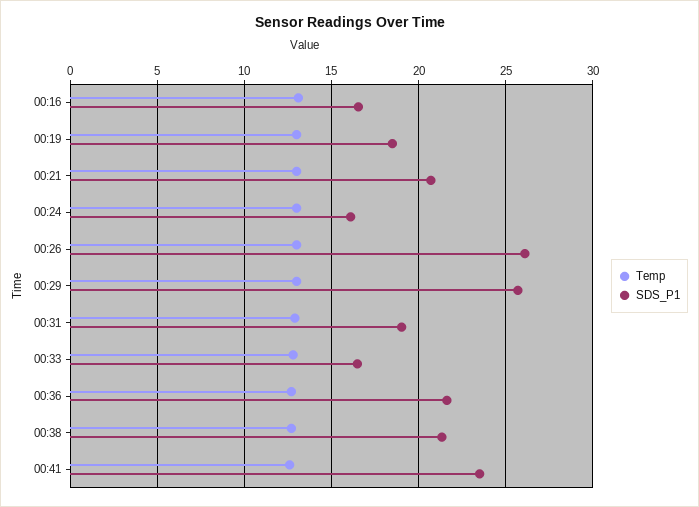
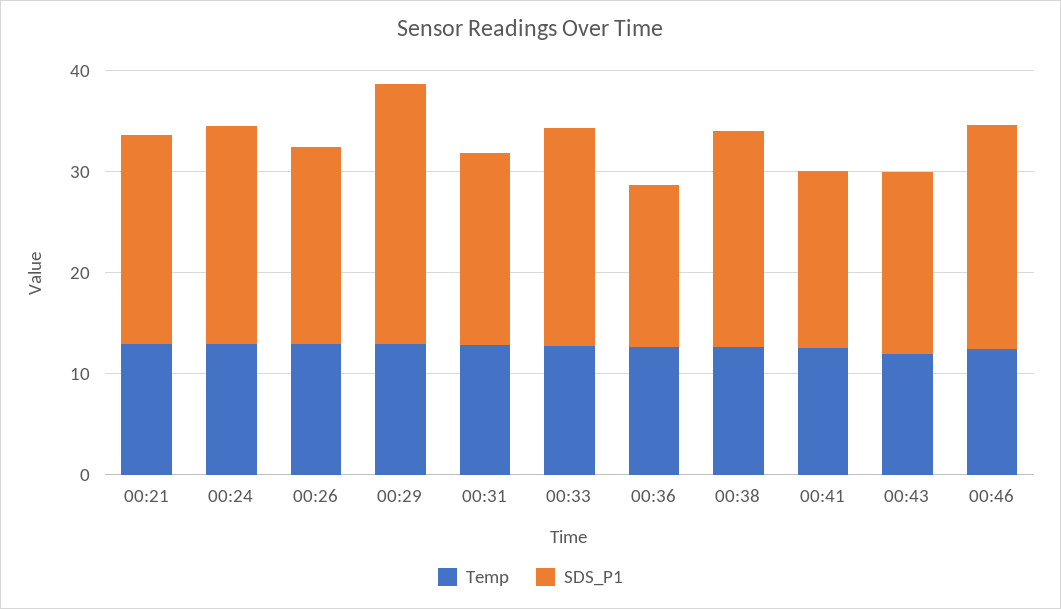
Temp, 00:16: 13 -> none
SDS_P1, 00:16: 16.5 -> none
Temp, 00:19: 13 -> none
SDS_P1, 00:19: 18.5 -> none
SDS_P1, 00:24: 16 -> 22
SDS_P1, 00:26: 26 -> 20
SDS_P1, 00:33: 16.5 -> 22
SDS_P1, 00:36: 21.5 -> 16
SDS_P1, 00:41: 23.5 -> 18
Temp, 00:43: none -> 12
SDS_P1, 00:43: none -> 18
Temp, 00:46: none -> 12
SDS_P1, 00:46: none -> 22

